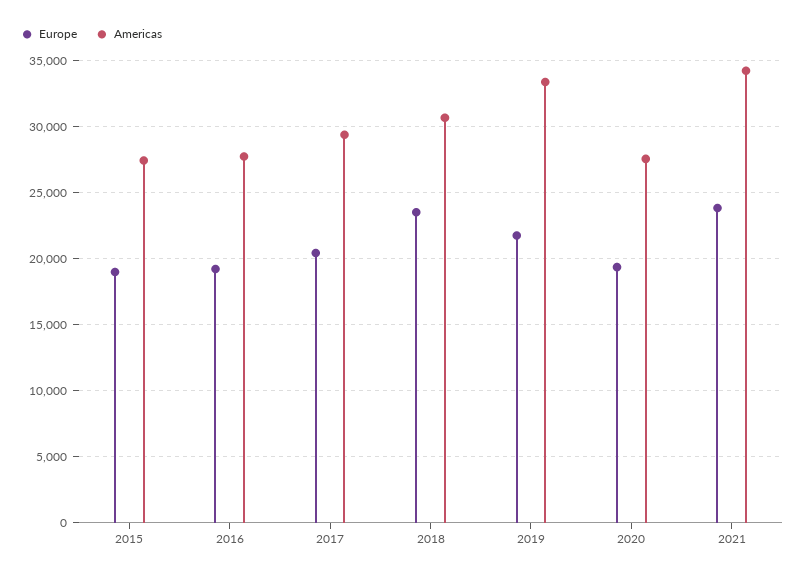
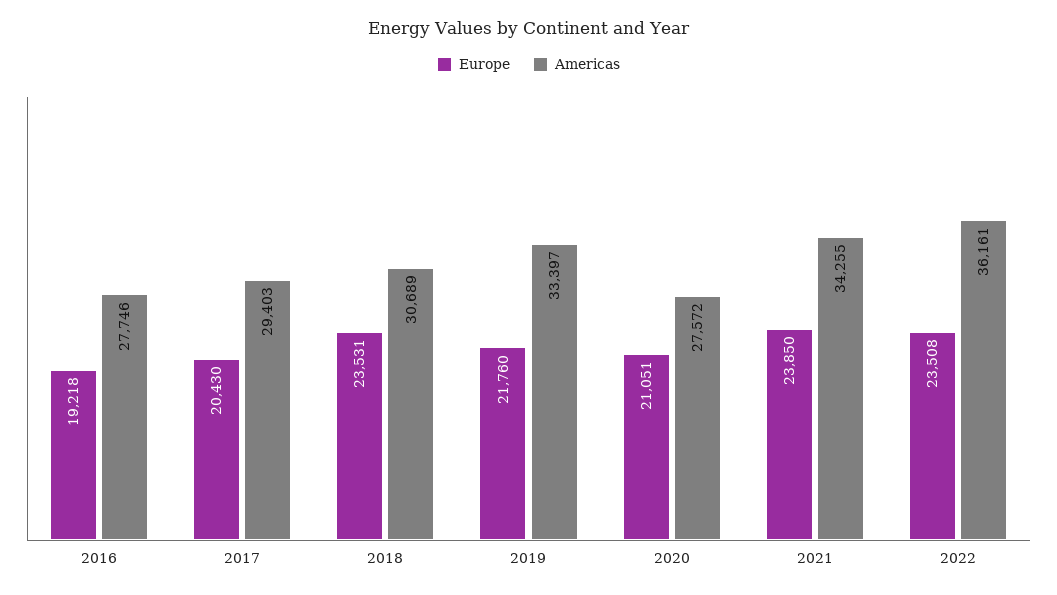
Europe, 2015: 19000 -> none
Americas, 2015: 27500 -> none
Europe, 2020: 19500 -> 21051
Europe, 2022: none -> 23508
Americas, 2022: none -> 36161

